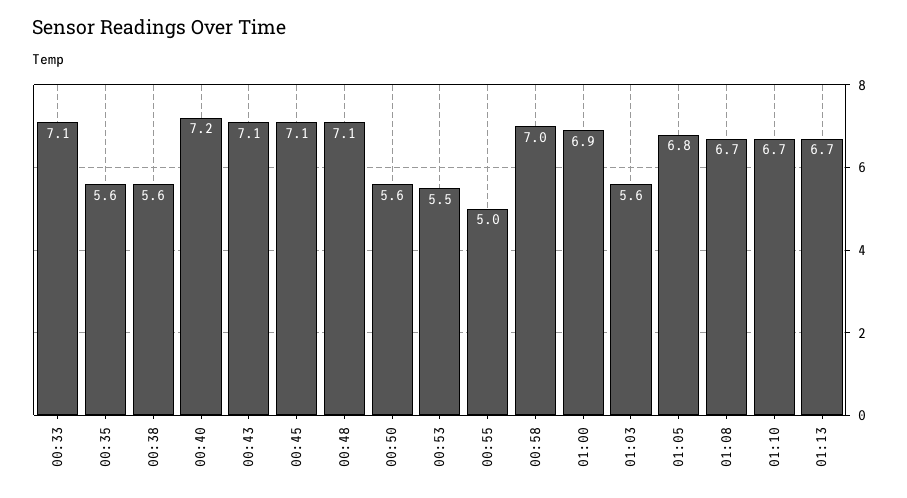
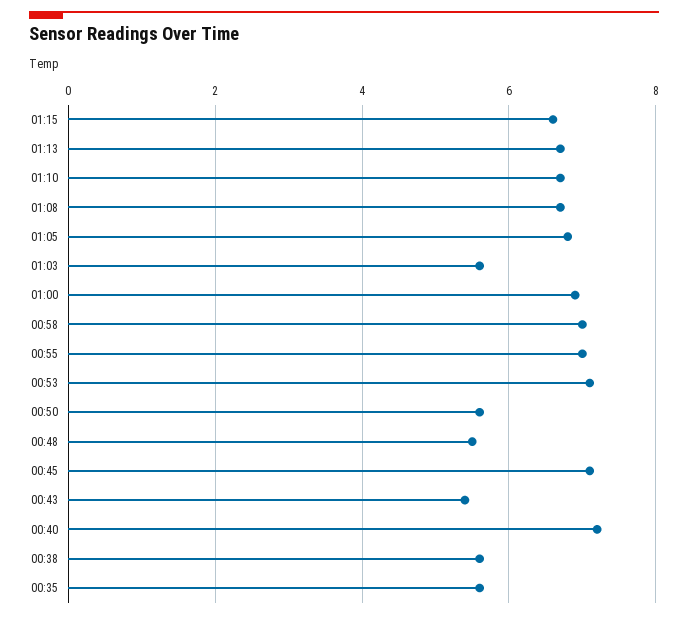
00:33: 7.1 -> none
00:43: 7.1 -> 5.5
00:48: 7.1 -> 5.5
00:53: 5.5 -> 7
00:55: 5 -> 7
01:15: none -> 6.5

